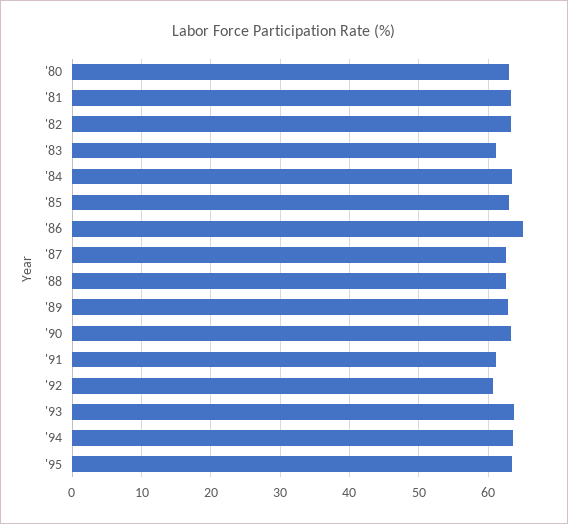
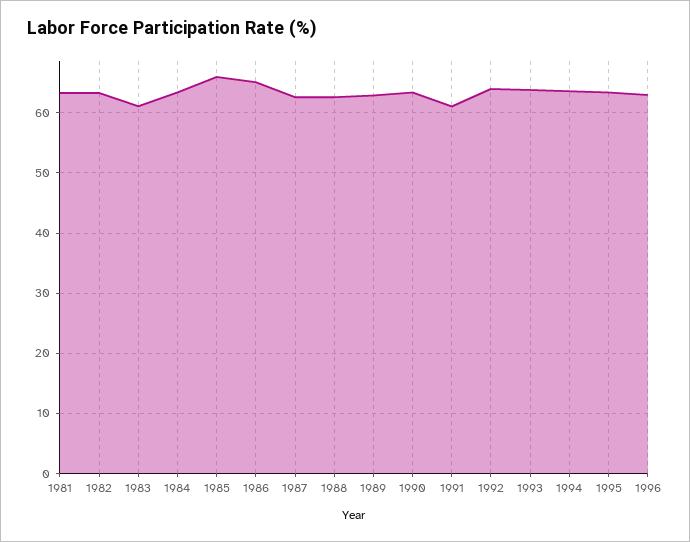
'80: 63 -> none
'85: 63 -> 66
'92: 61 -> 64
1996: none -> 63

